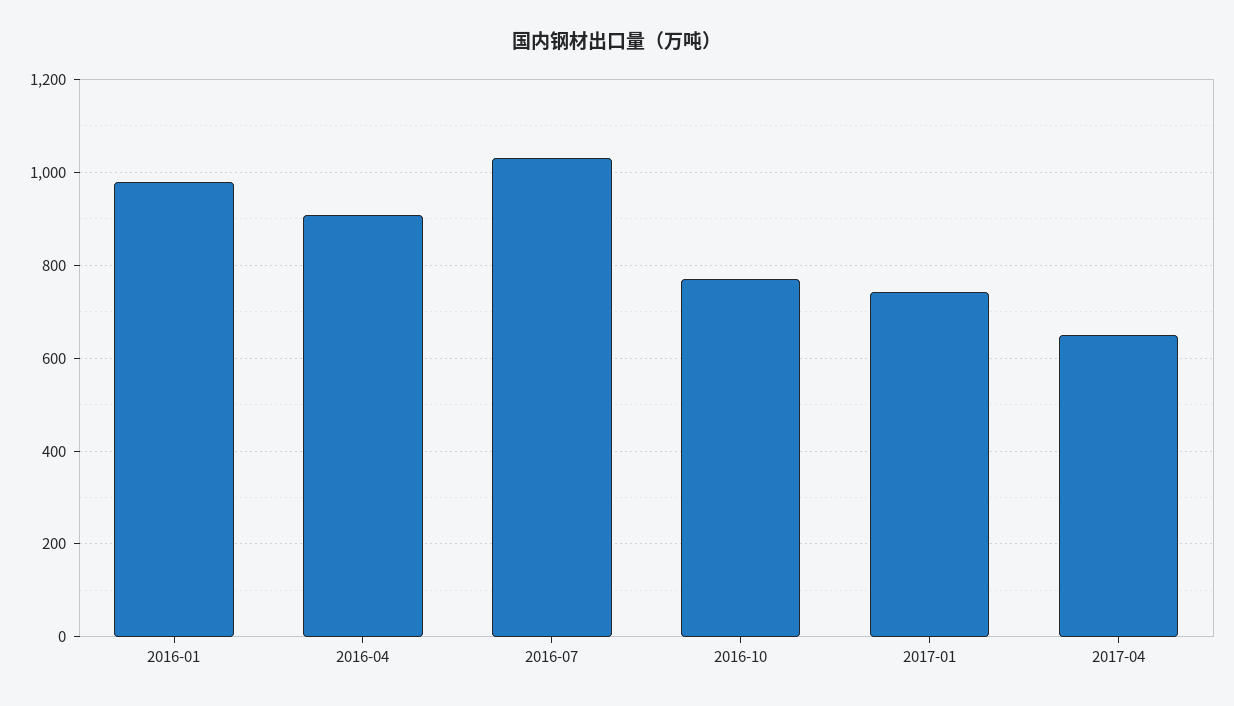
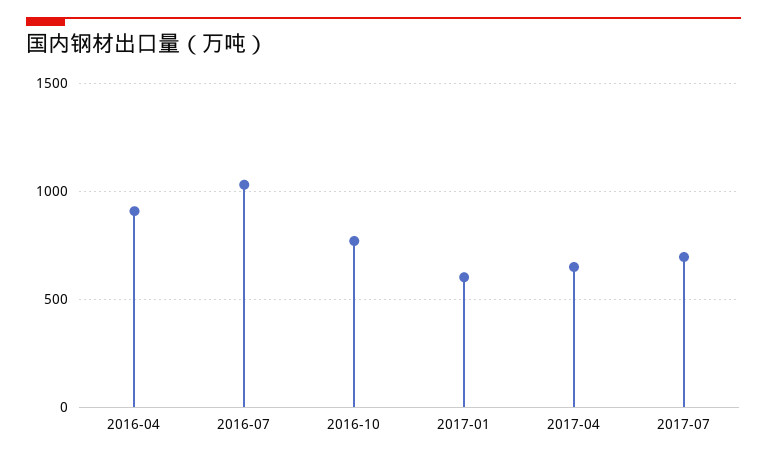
2016-01: 980 -> none
2017-01: 740 -> 600
2017-07: none -> 700

